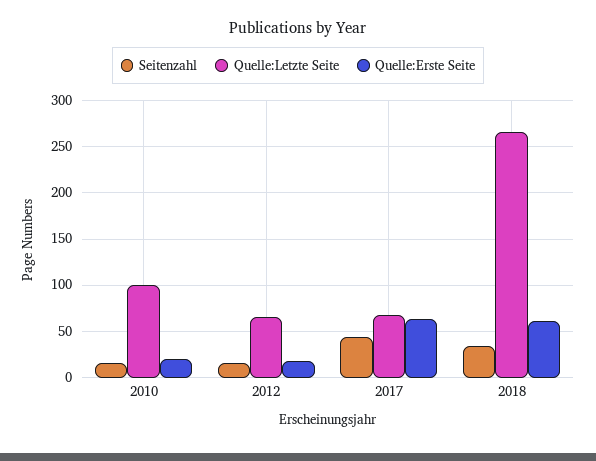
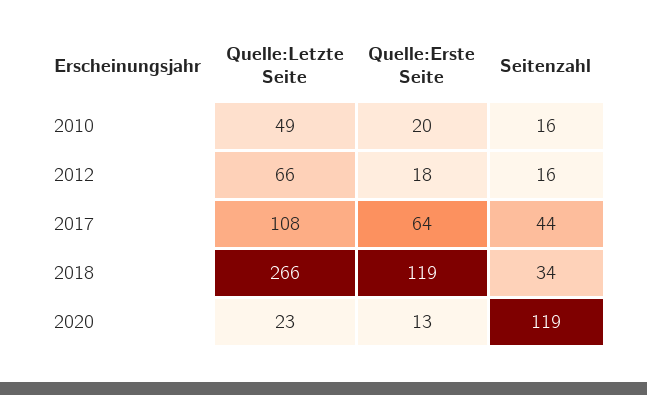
Quelle:Letzte Seite, 2010: 100 -> 49
Quelle:Letzte Seite, 2017: 70 -> 108
Quelle:Erste Seite, 2018: 60 -> 119
Quelle:Letzte Seite, 2020: none -> 23
Quelle:Erste Seite, 2020: none -> 13
Seitenzahl, 2020: none -> 119

